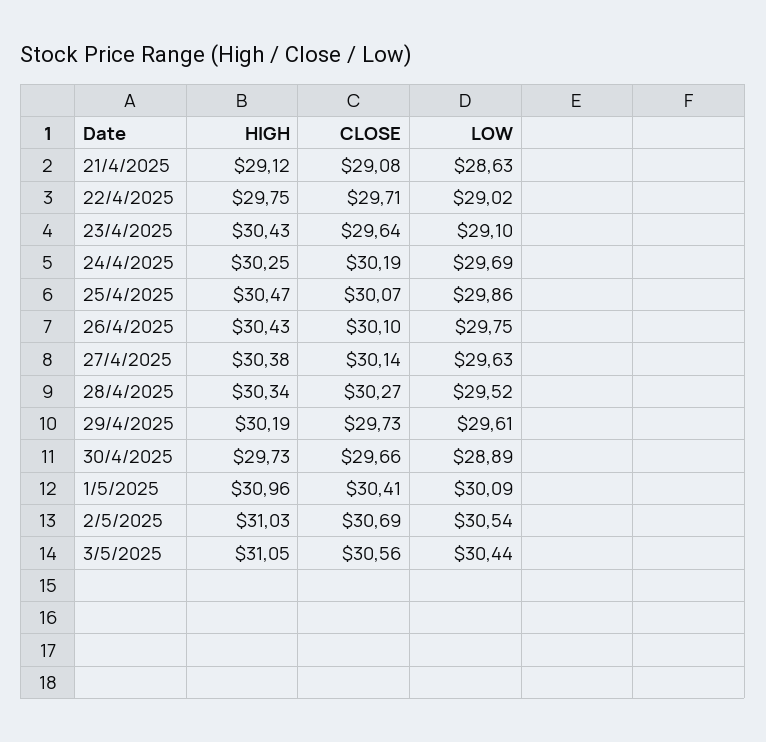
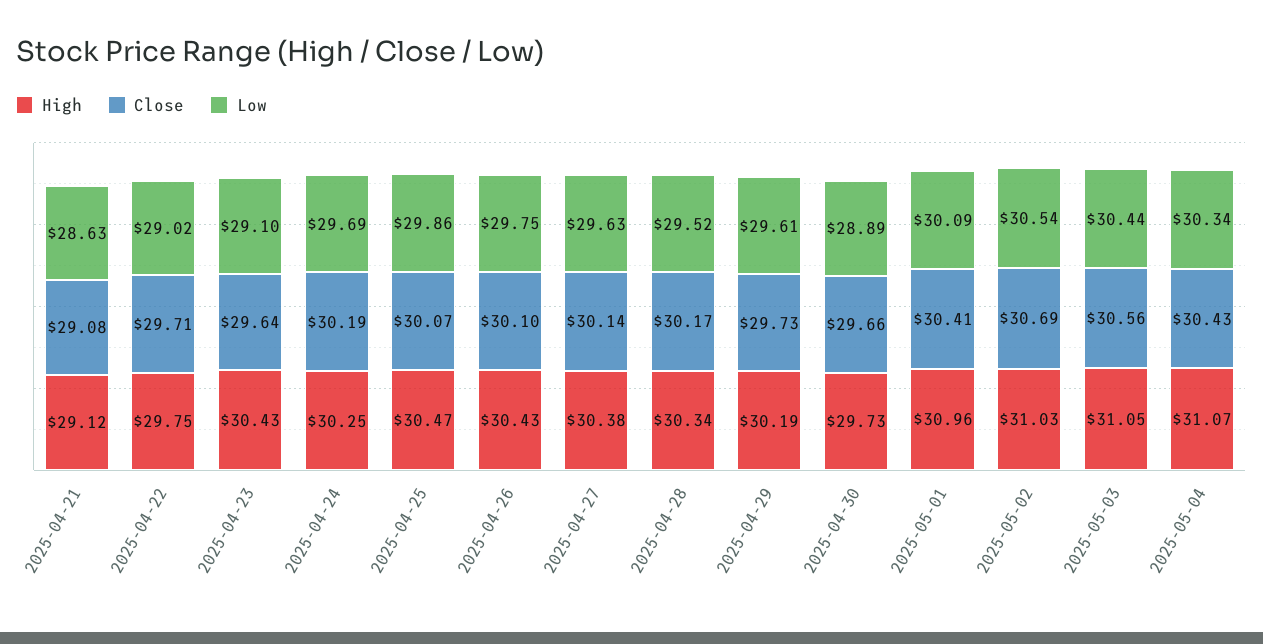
CLOSE, 28/4/2025: 30.27 -> 30.17
HIGH, 2025-05-04: none -> 31.07
CLOSE, 2025-05-04: none -> 30.43
LOW, 2025-05-04: none -> 30.34

